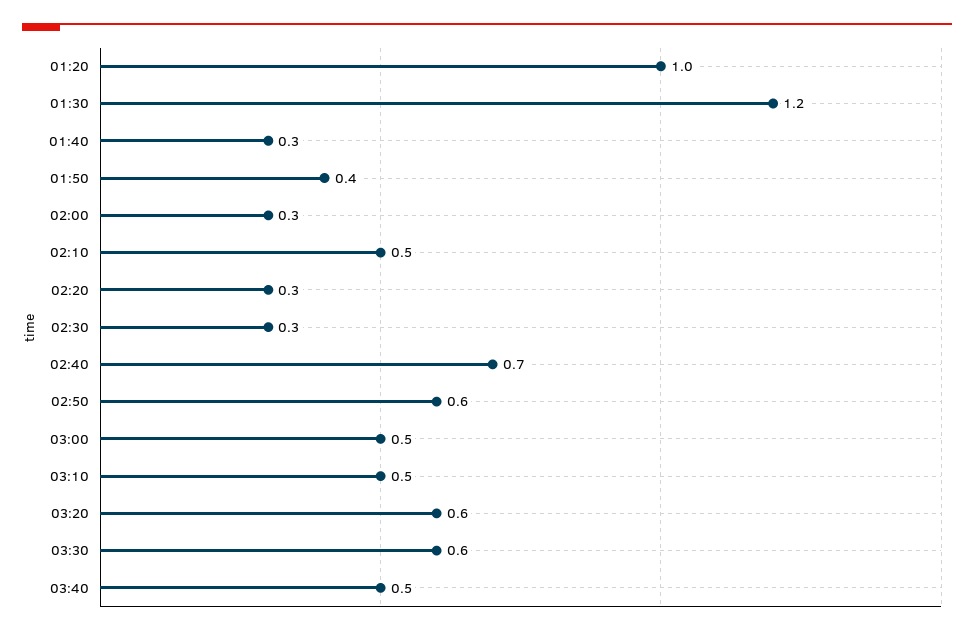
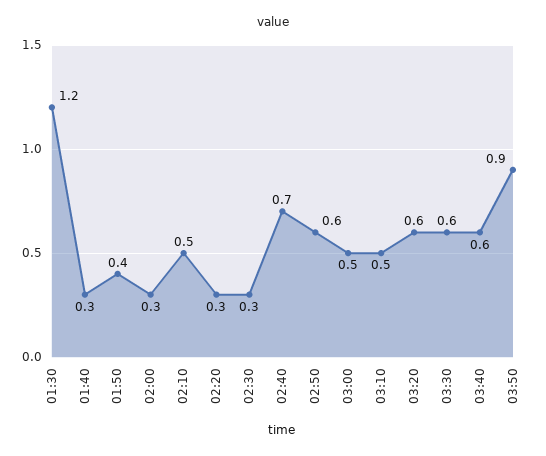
01:20: 1 -> none
03:40: 0.5 -> 0.6
03:50: none -> 0.9

